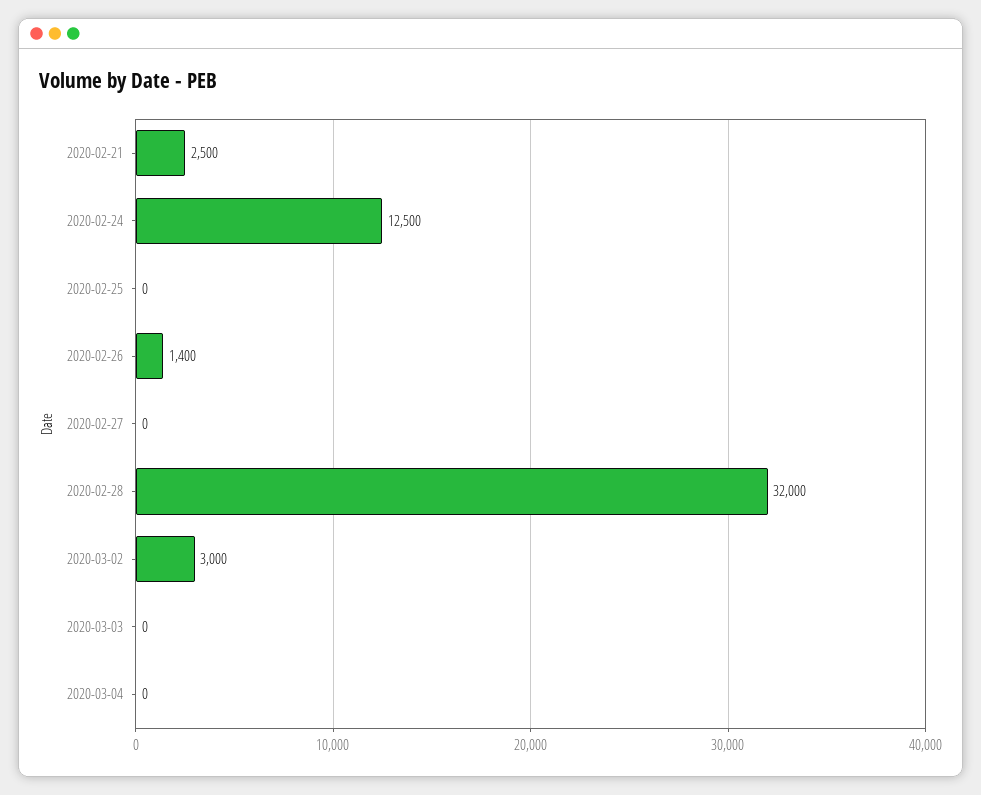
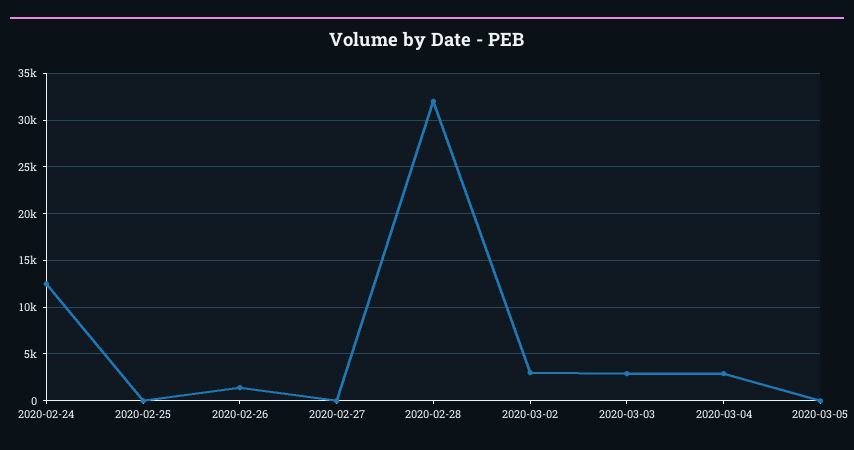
2020-02-21: 2500 -> none
2020-03-03: 0 -> 3000
2020-03-04: 0 -> 3000
2020-03-05: none -> 0

